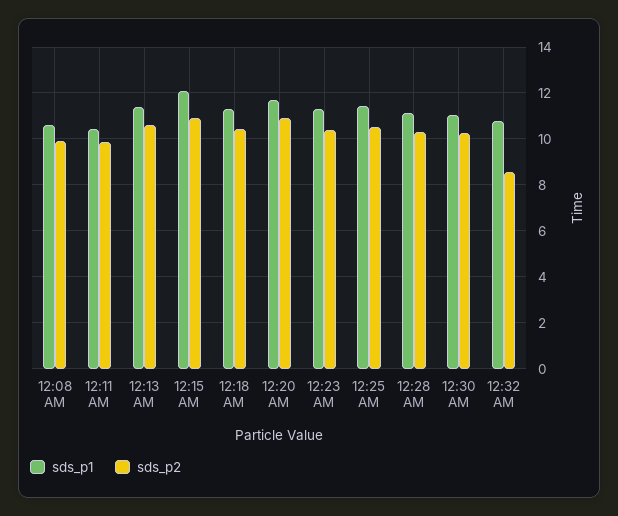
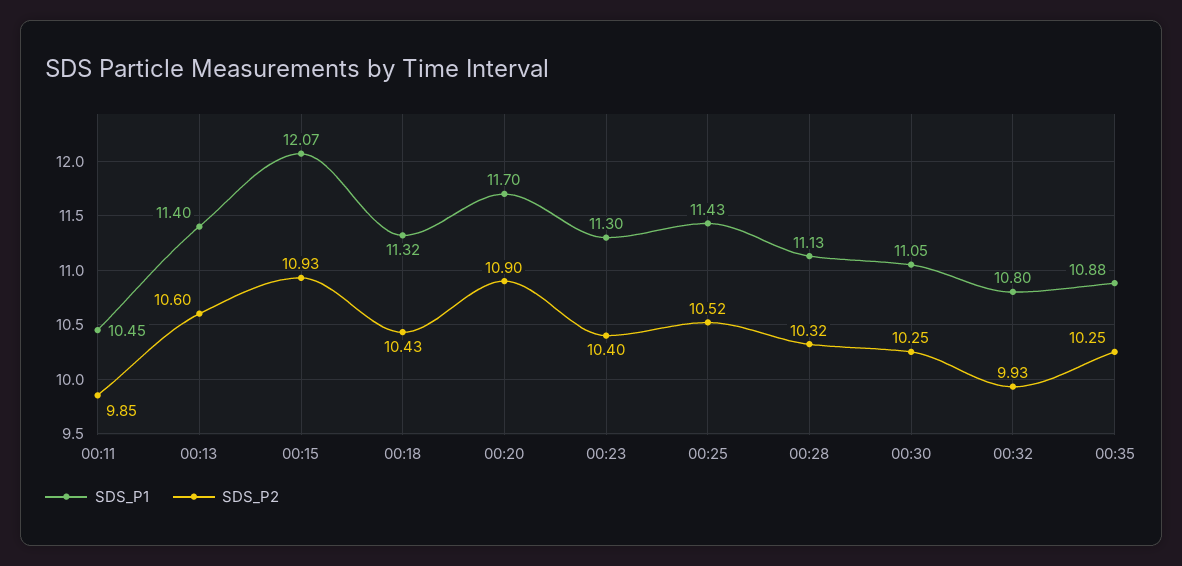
sds_p1, 12:08 AM: 10.5 -> none
sds_p2, 12:08 AM: 10 -> none
sds_p2, 12:32 AM: 8.5 -> 9.93
sds_p1, 00:35: none -> 10.88
sds_p2, 00:35: none -> 10.25

